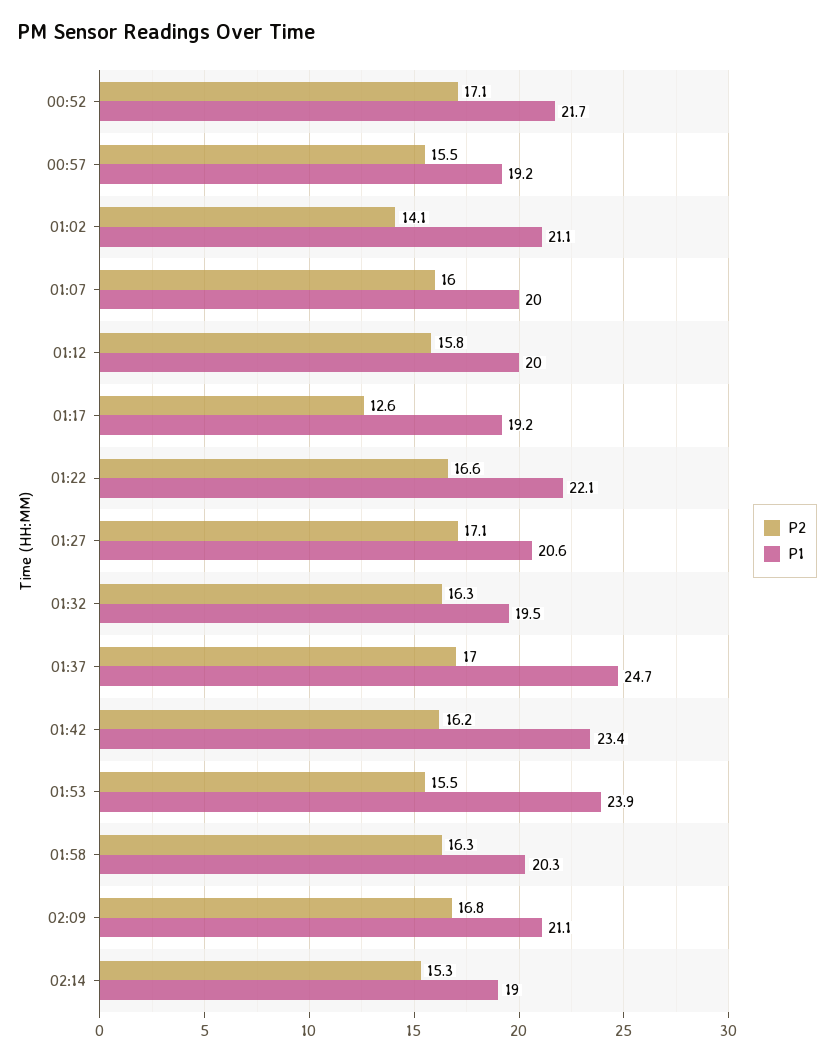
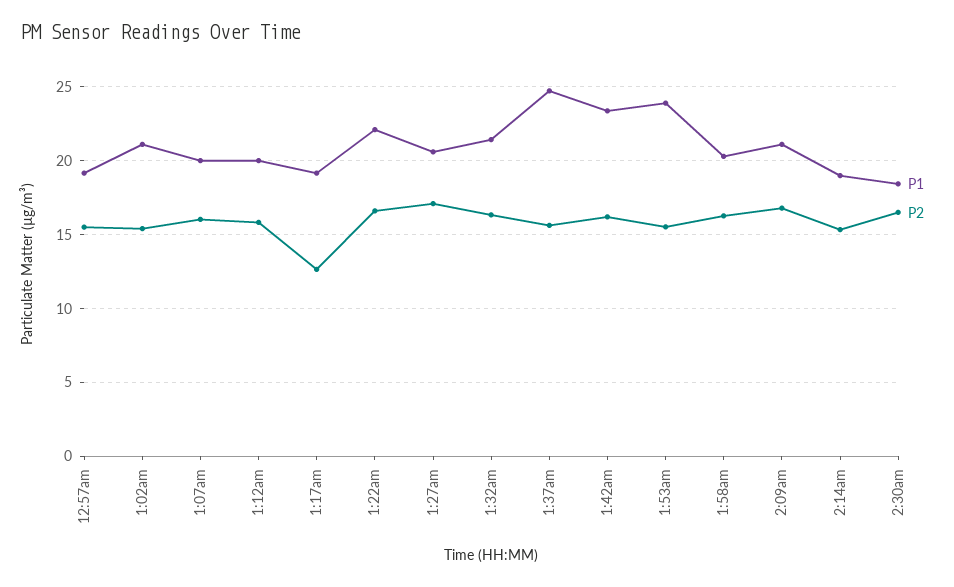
P2, 00:52: 17.1 -> none
P1, 00:52: 21.7 -> none
P2, 01:02: 14.1 -> 15.5
P1, 01:32: 19.5 -> 21.5
P2, 01:37: 17 -> 15.5
P1, 2:30am: none -> 18.5
P2, 2:30am: none -> 16.5

